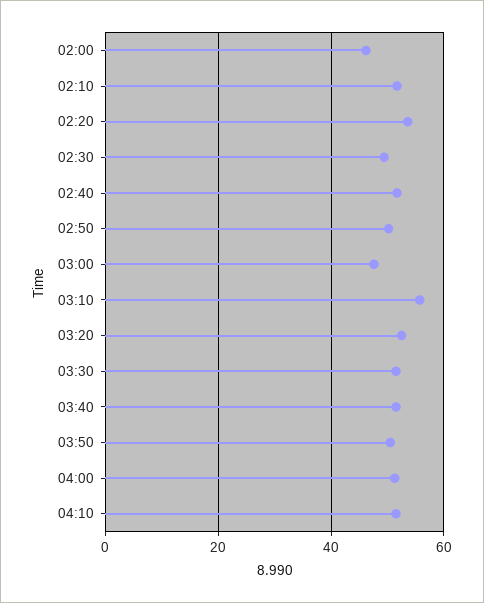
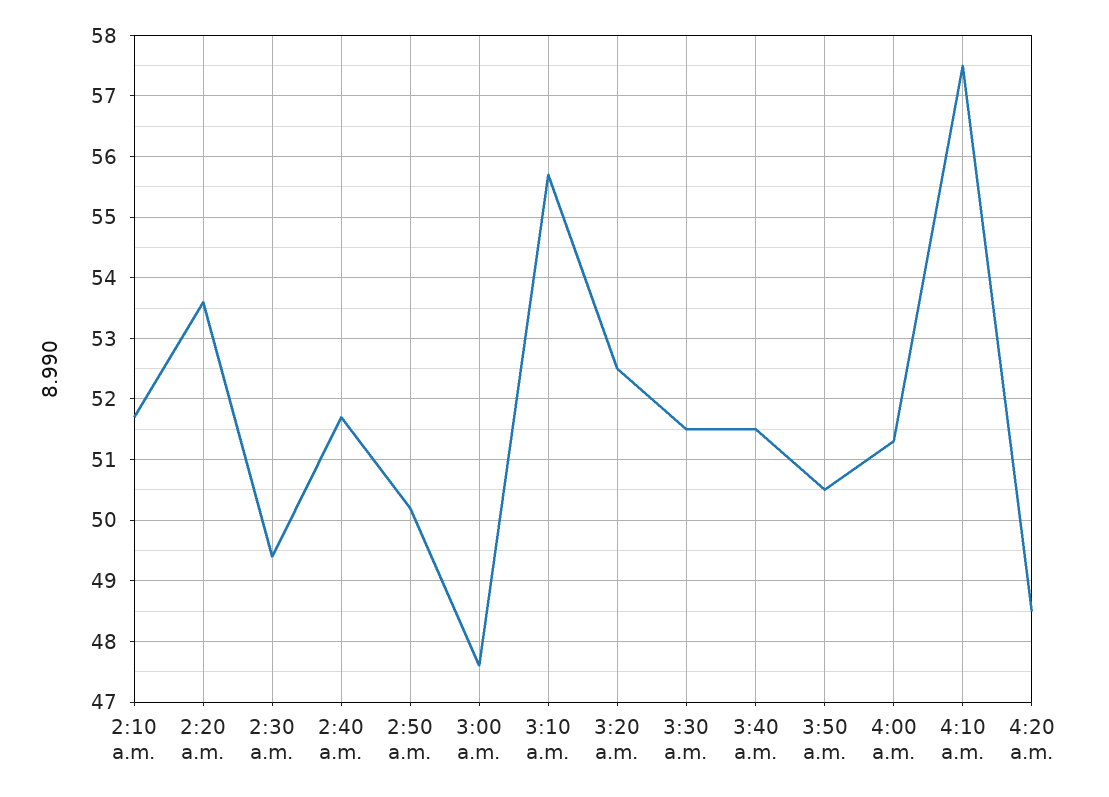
02:00: 46 -> none
04:10: 52 -> 57.5
4:20 a.m.: none -> 48.5

